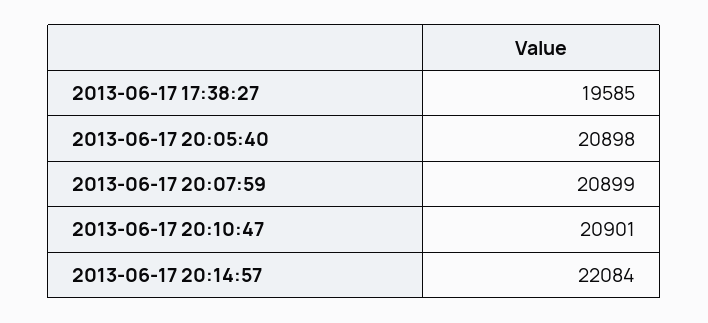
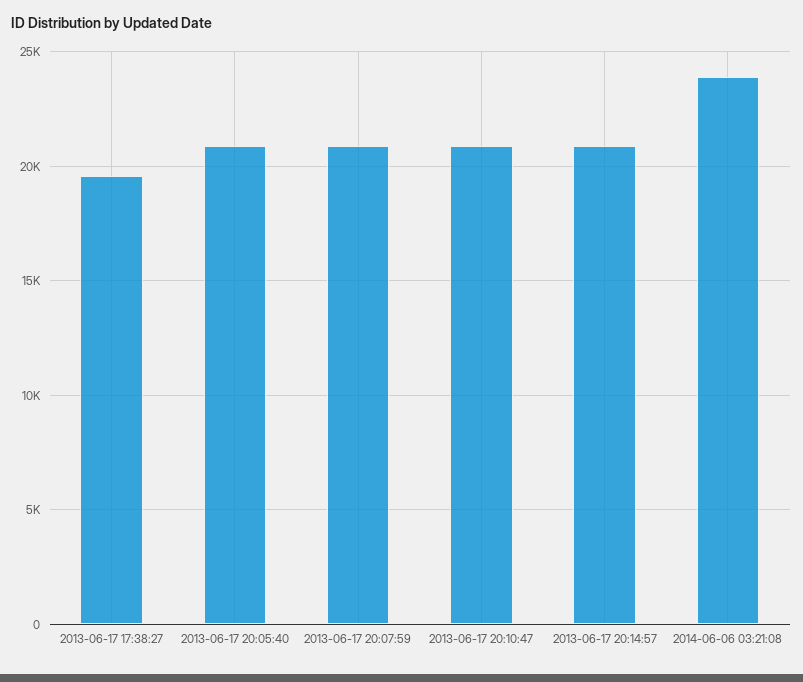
2013-06-17 20:14:57: 22084 -> 21000
2014-06-06 03:21:08: none -> 24000

